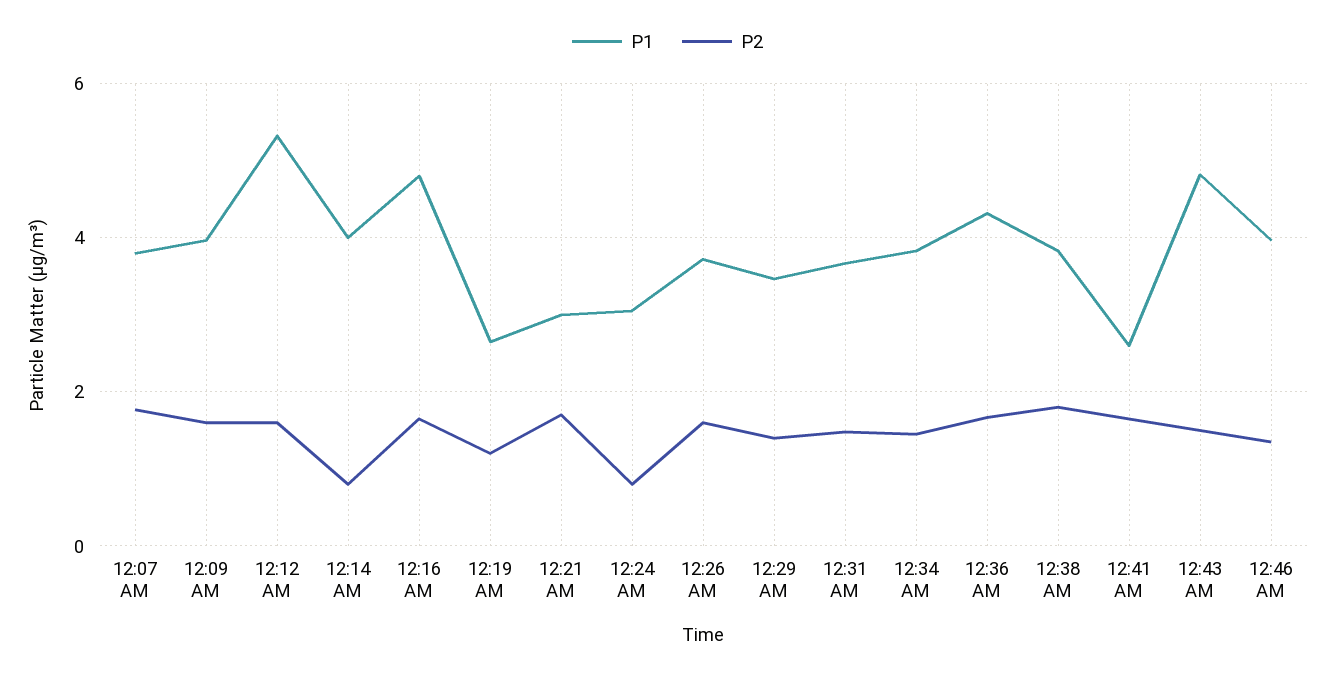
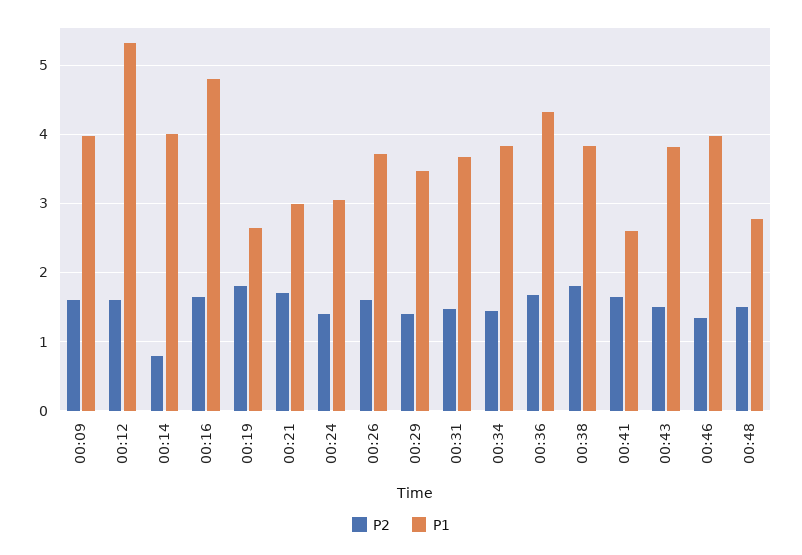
P1, 12:07 AM: 3.8 -> none
P2, 12:07 AM: 1.8 -> none
P2, 12:19 AM: 1.2 -> 1.8
P2, 12:24 AM: 0.8 -> 1.4
P1, 12:43 AM: 4.8 -> 3.8
P2, 00:48: none -> 1.5
P1, 00:48: none -> 2.8

